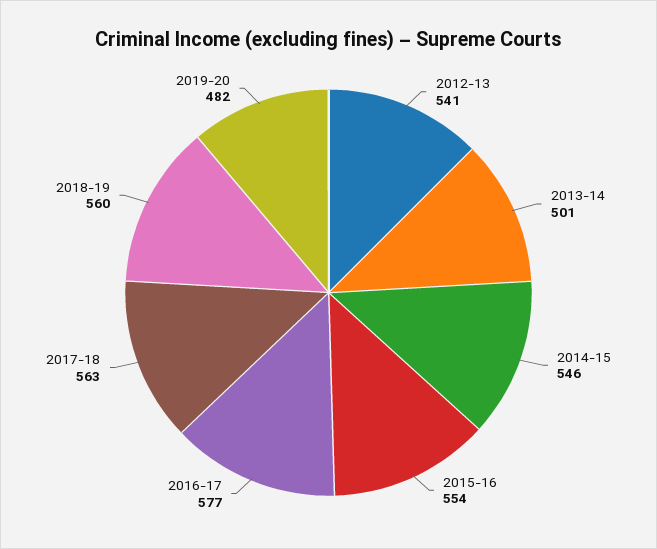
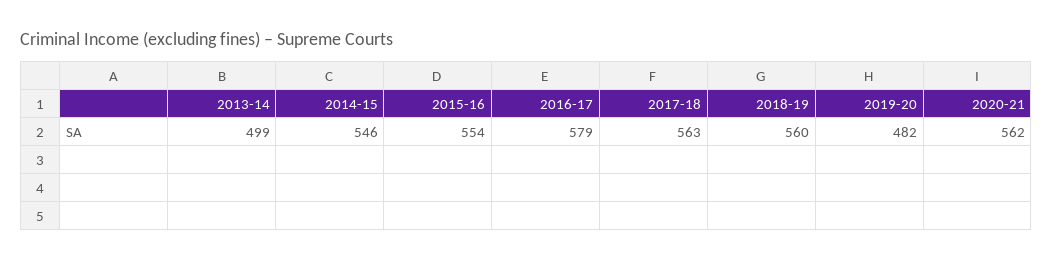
2012-13: 541 -> none
2013-14: 501 -> 499
2016-17: 577 -> 579
2020-21: none -> 562

